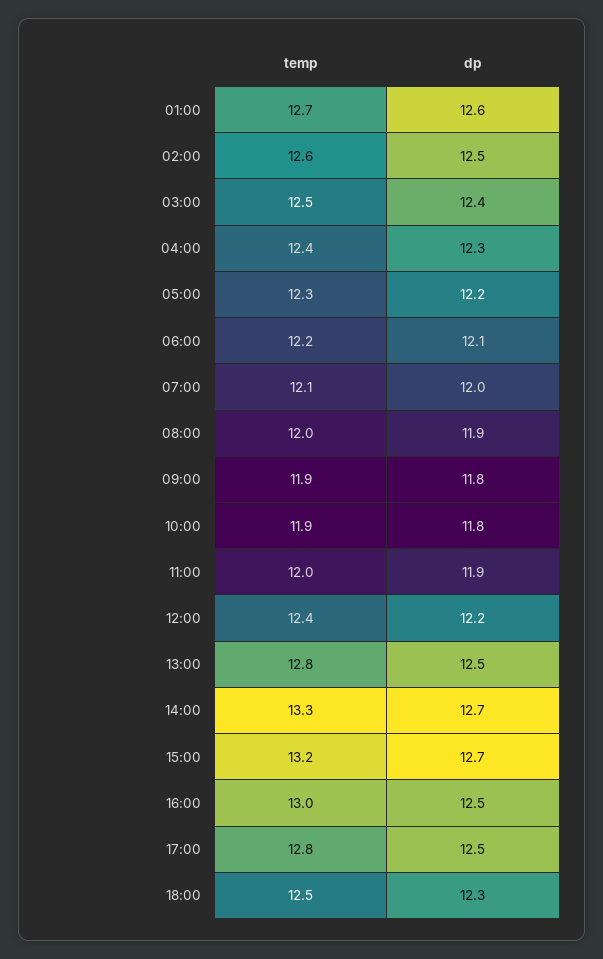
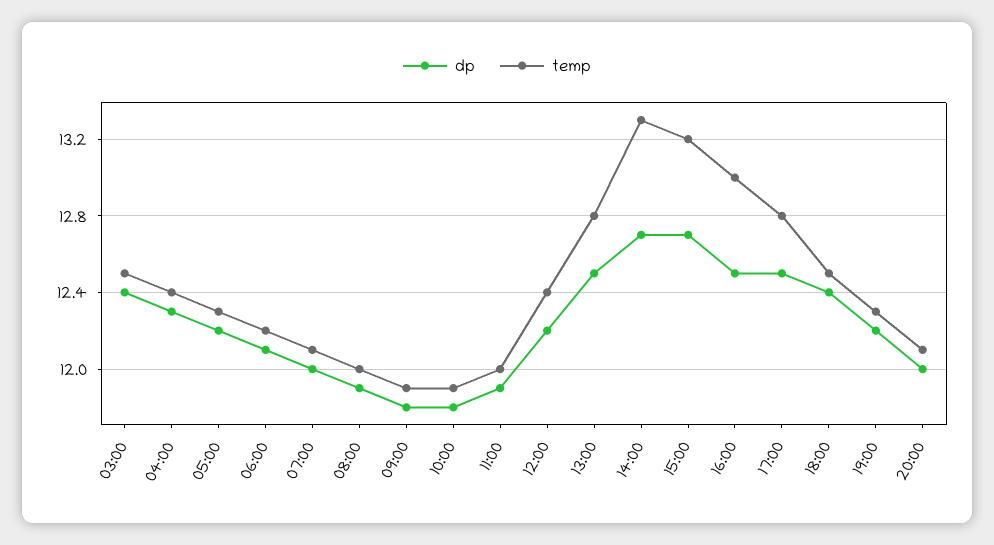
temp, 01:00: 12.7 -> none
dp, 01:00: 12.6 -> none
temp, 02:00: 12.6 -> none
dp, 02:00: 12.5 -> none
dp, 18:00: 12.3 -> 12.4
dp, 19:00: none -> 12.2
temp, 19:00: none -> 12.3
dp, 20:00: none -> 12
temp, 20:00: none -> 12.1

